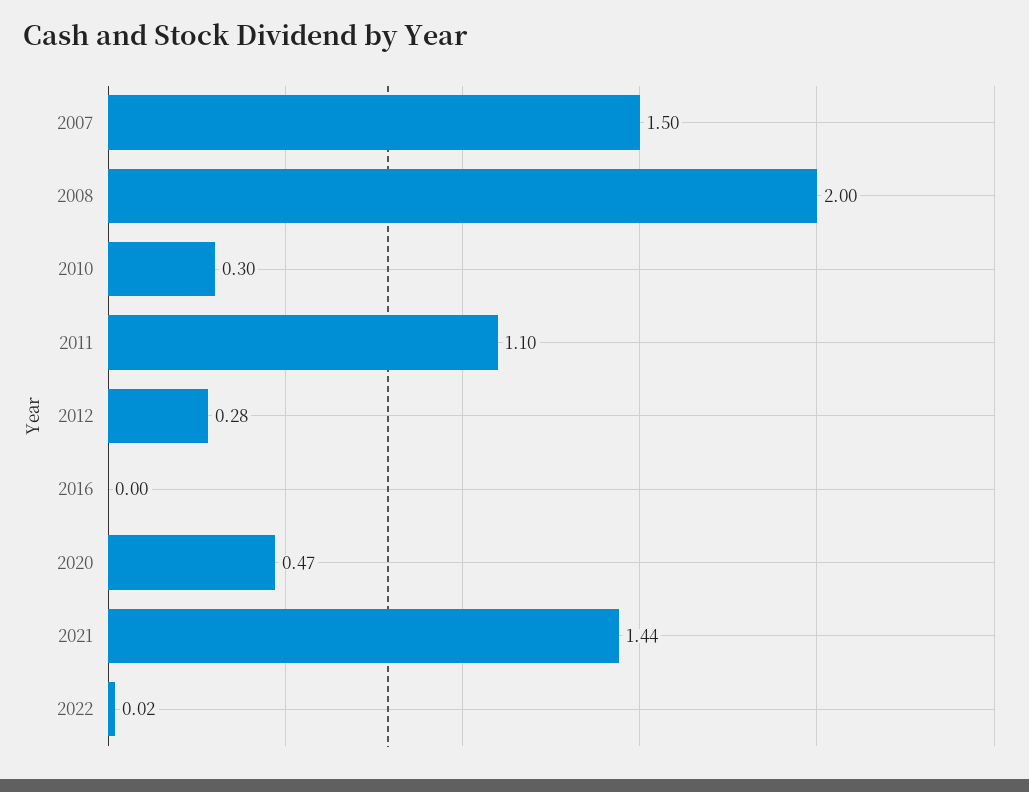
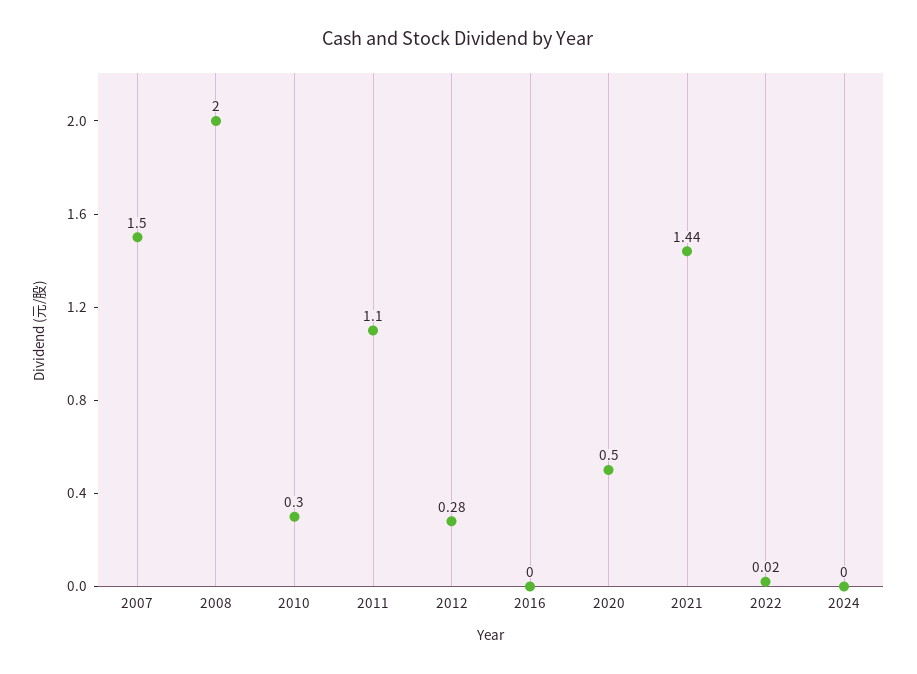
2020: 0.47 -> 0.5
2024: none -> 0

